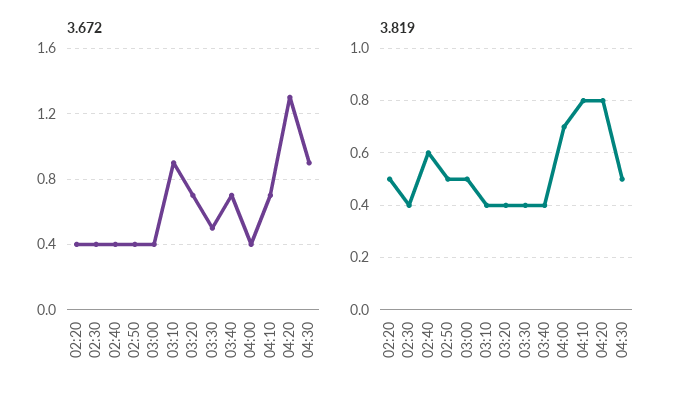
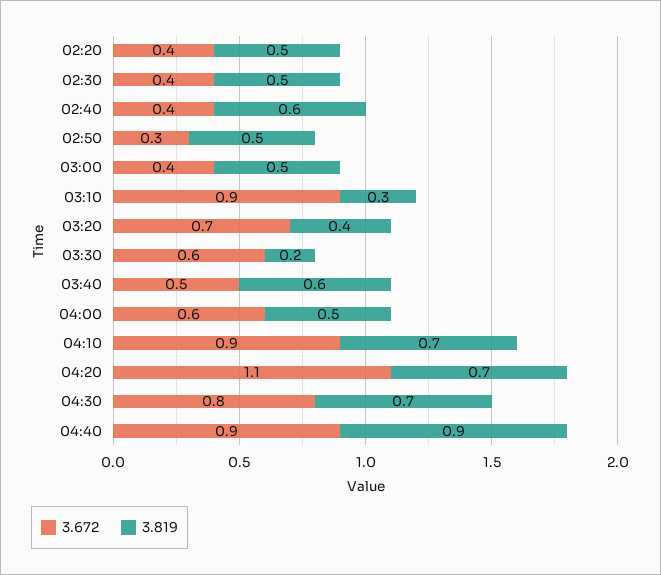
3.672, 02:50: 0.4 -> 0.3
3.672, 03:30: 0.5 -> 0.6
3.672, 03:40: 0.7 -> 0.5
3.672, 04:00: 0.4 -> 0.6
3.672, 04:10: 0.7 -> 0.9
3.672, 04:20: 1.3 -> 1.1
3.672, 04:30: 0.9 -> 0.8
3.819, 02:30: 0.4 -> 0.5
3.819, 03:10: 0.4 -> 0.3
3.819, 03:30: 0.4 -> 0.2
3.819, 03:40: 0.4 -> 0.6
3.819, 04:00: 0.7 -> 0.5
3.819, 04:10: 0.8 -> 0.7
3.819, 04:20: 0.8 -> 0.7
3.819, 04:30: 0.5 -> 0.7
3.672, 04:40: none -> 0.9
3.819, 04:40: none -> 0.9

